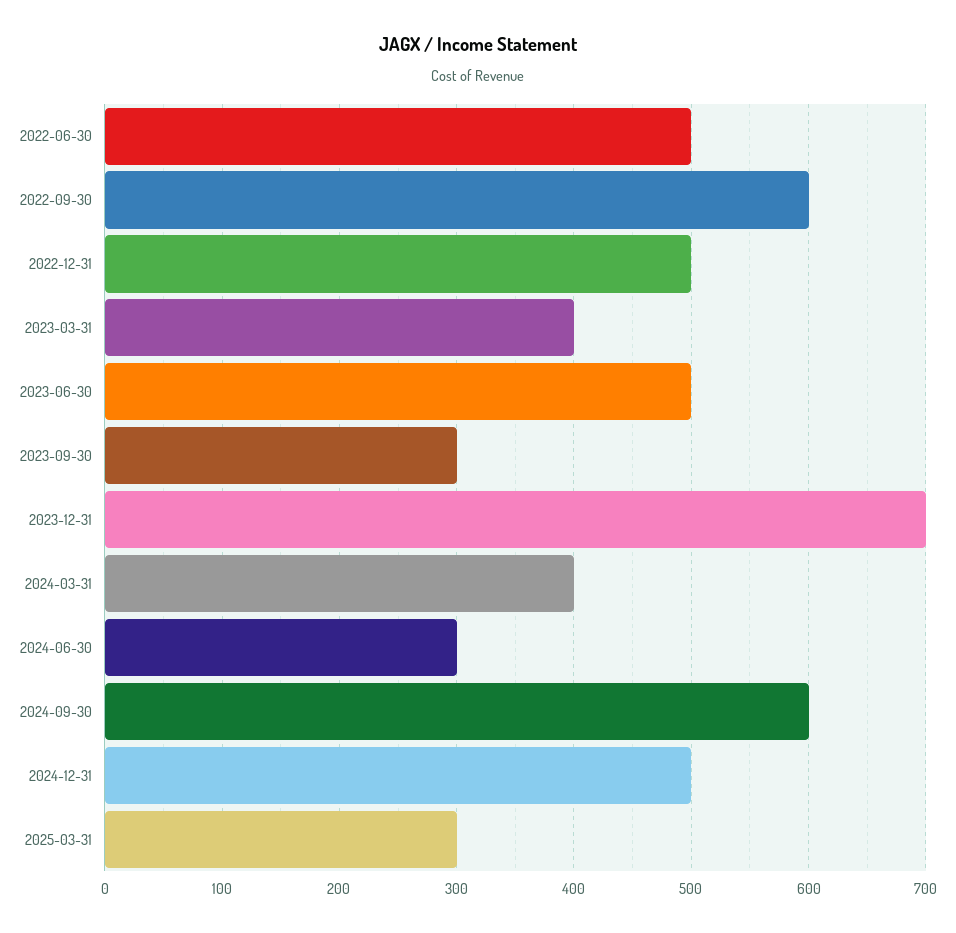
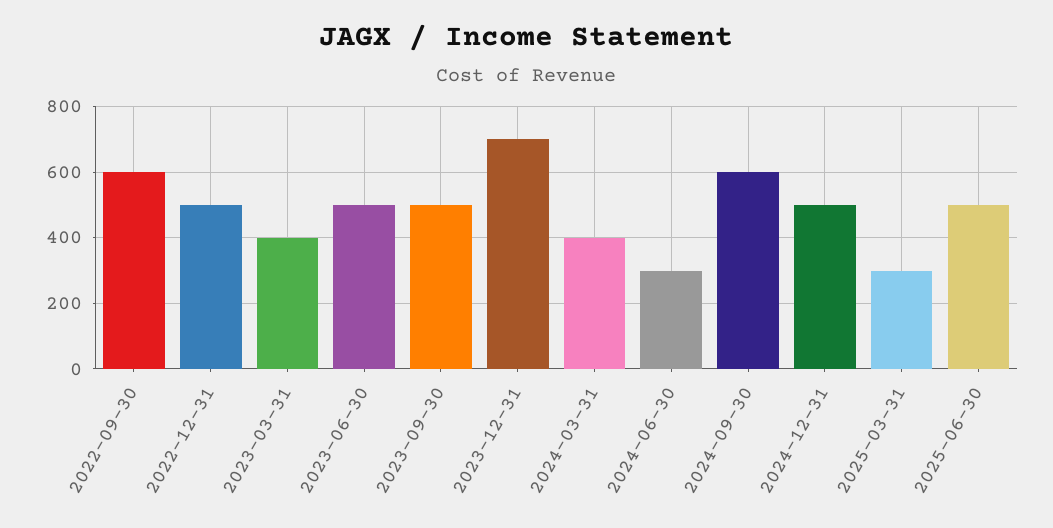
2022-06-30: 500 -> none
2023-09-30: 300 -> 500
2025-06-30: none -> 500

